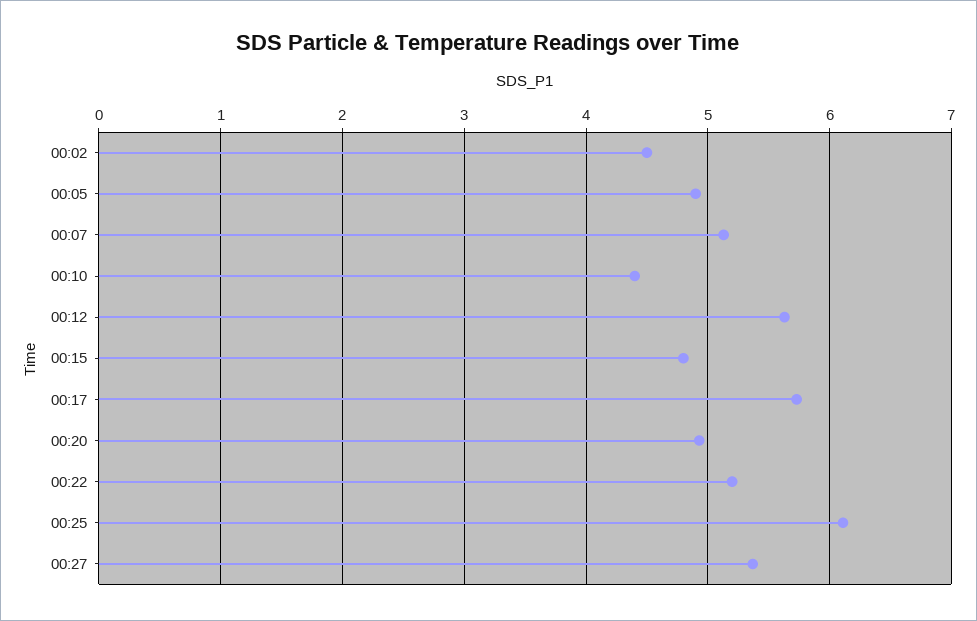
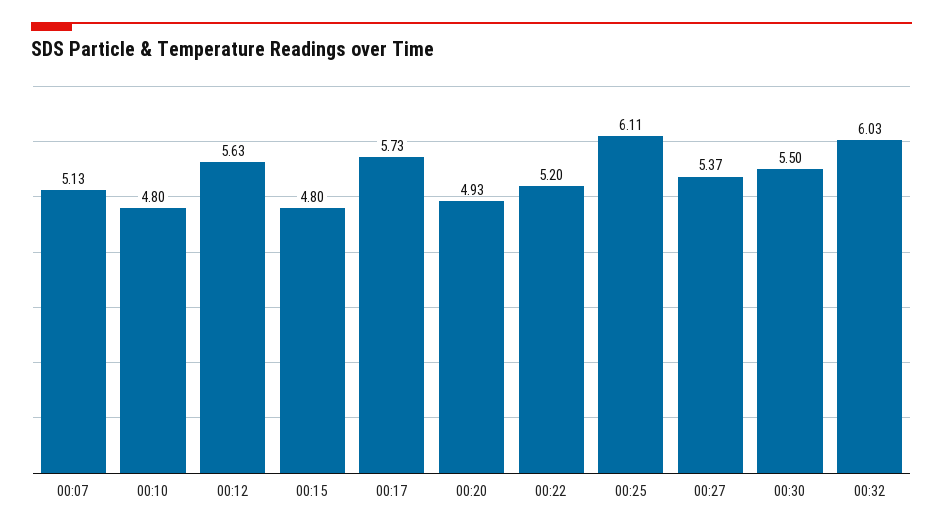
00:02: 4.5 -> none
00:05: 4.9 -> none
00:10: 4.4 -> 4.8
00:30: none -> 5.5
00:32: none -> 6.03

